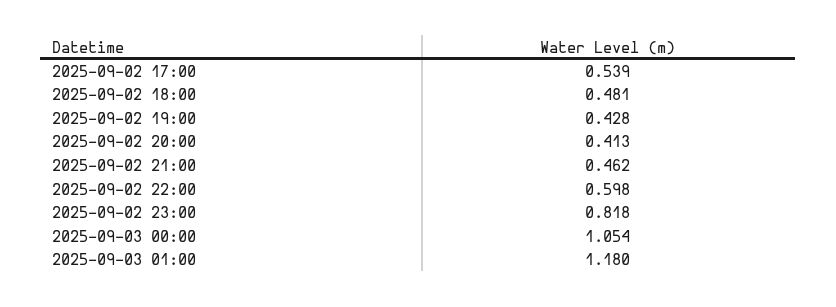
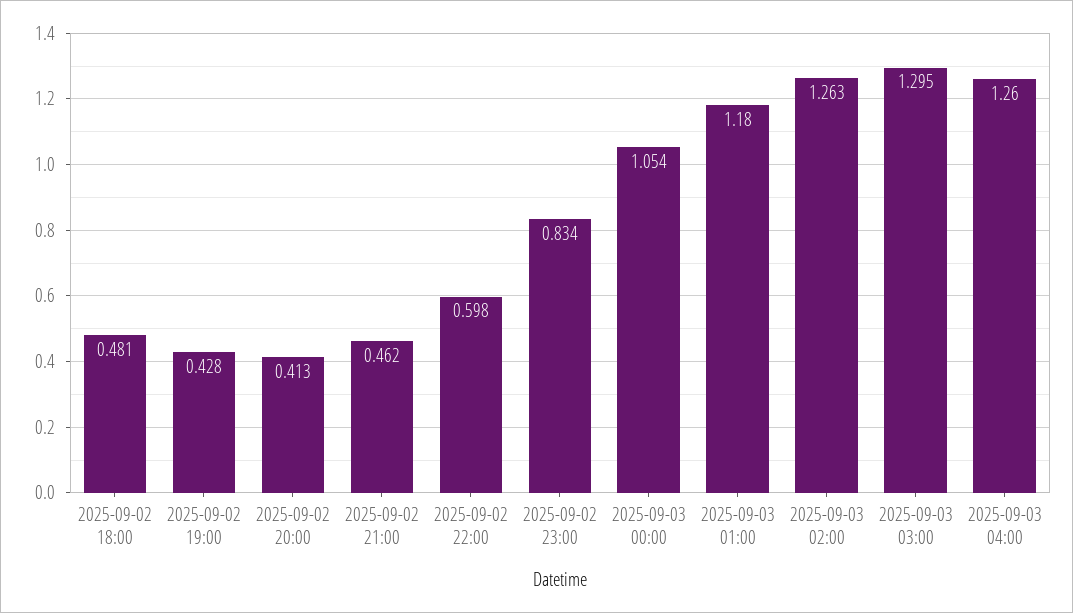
2025-09-02 17:00: 0.539 -> none
2025-09-02 23:00: 0.818 -> 0.834
2025-09-03 02:00: none -> 1.263
2025-09-03 03:00: none -> 1.295
2025-09-03 04:00: none -> 1.26

